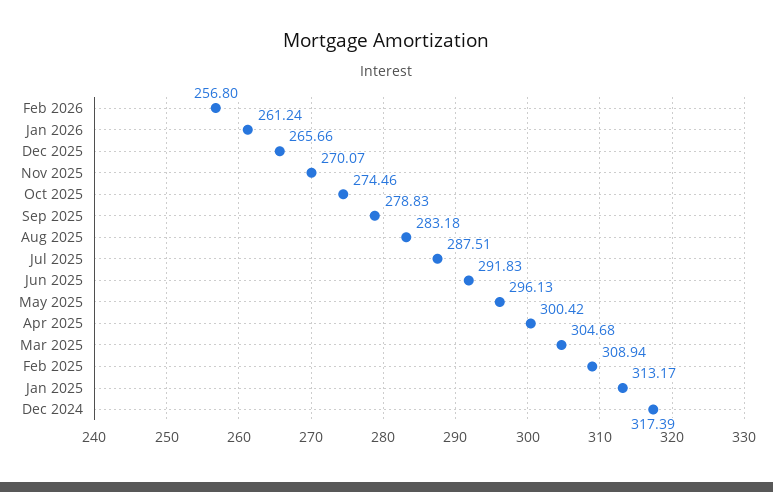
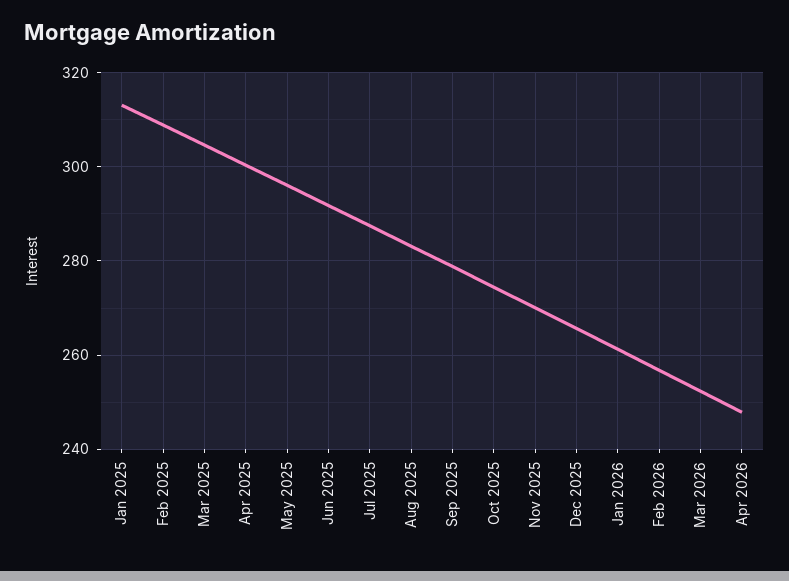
Dec 2024: 317.39 -> none
Mar 2026: none -> 252
Apr 2026: none -> 248

